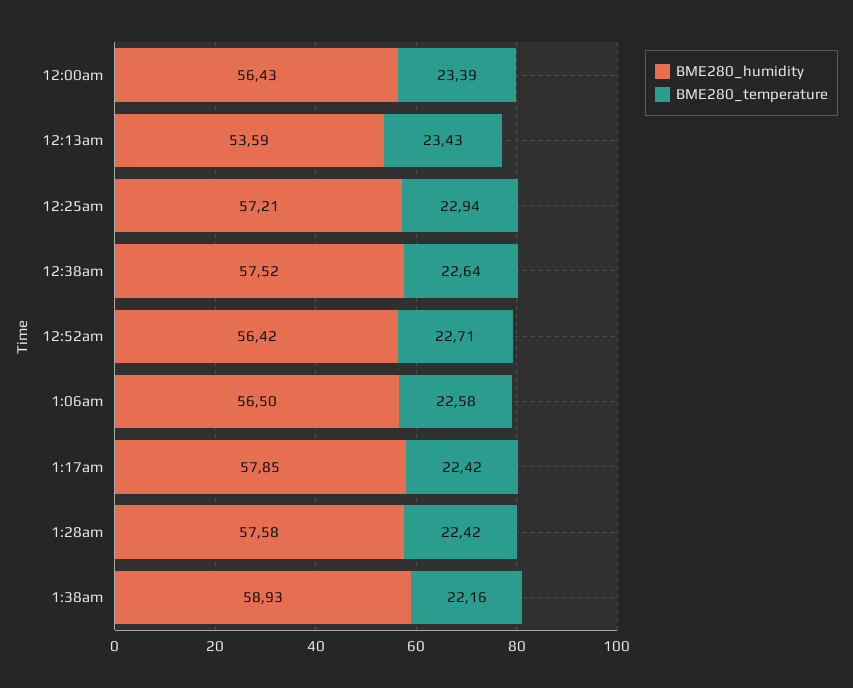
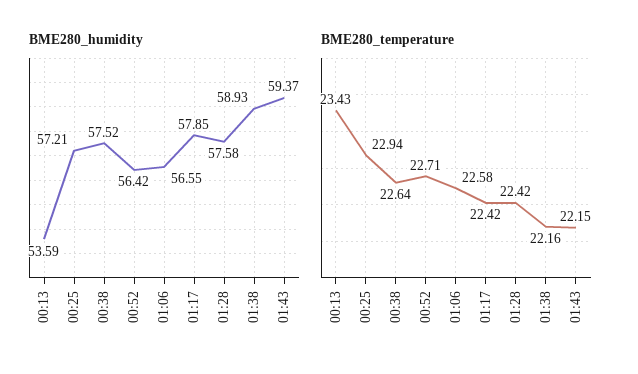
BME280_humidity, 12:00am: 56.43 -> none
BME280_temperature, 12:00am: 23.39 -> none
BME280_humidity, 1:06am: 56.5 -> 56.55
BME280_humidity, 01:43: none -> 59.37
BME280_temperature, 01:43: none -> 22.15

